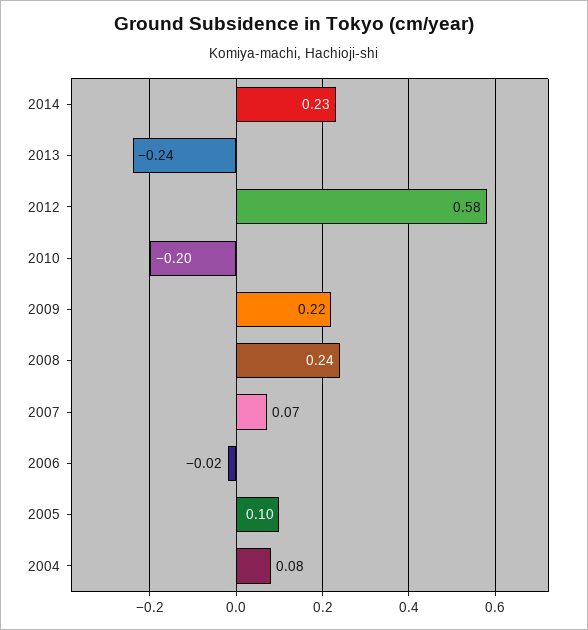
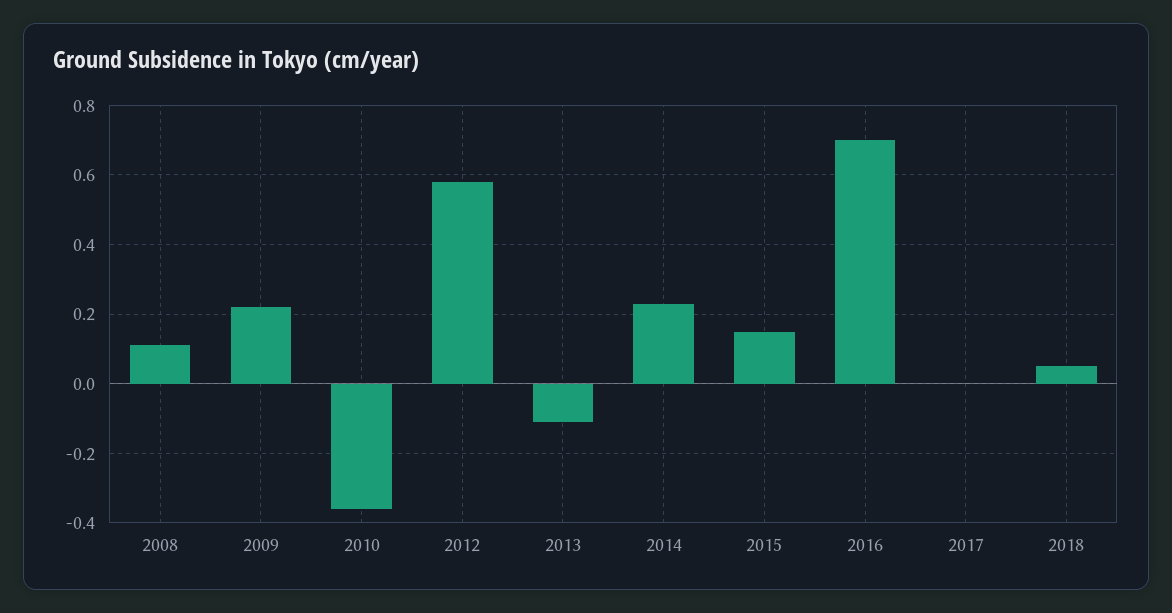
2013: -0.24 -> -0.1
2010: -0.2 -> -0.35
2008: 0.24 -> 0.1
2007: 0.07 -> none
2006: -0.02 -> none
2005: 0.1 -> none
2004: 0.08 -> none
2015: none -> 0.15
2016: none -> 0.7
2017: none -> 0
2018: none -> 0.05

